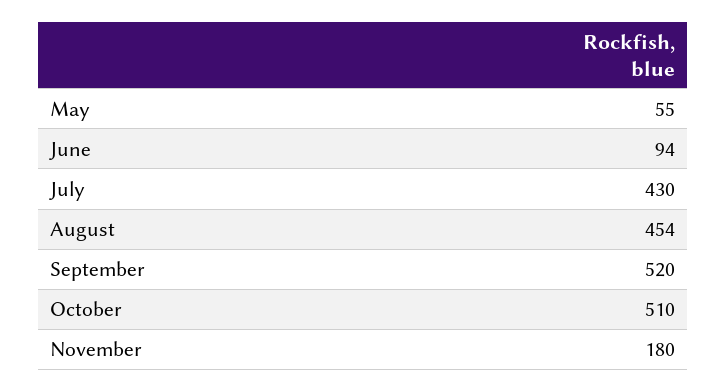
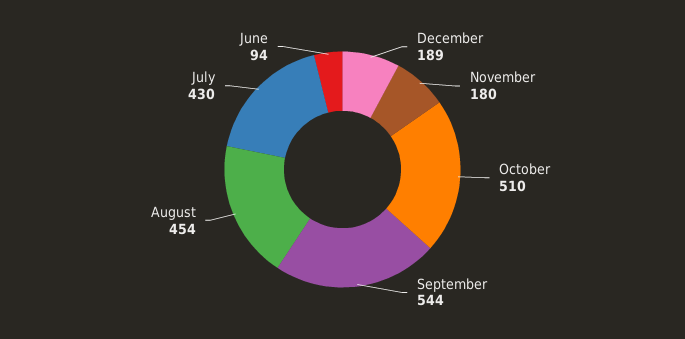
May: 55 -> none
September: 520 -> 544
December: none -> 189

